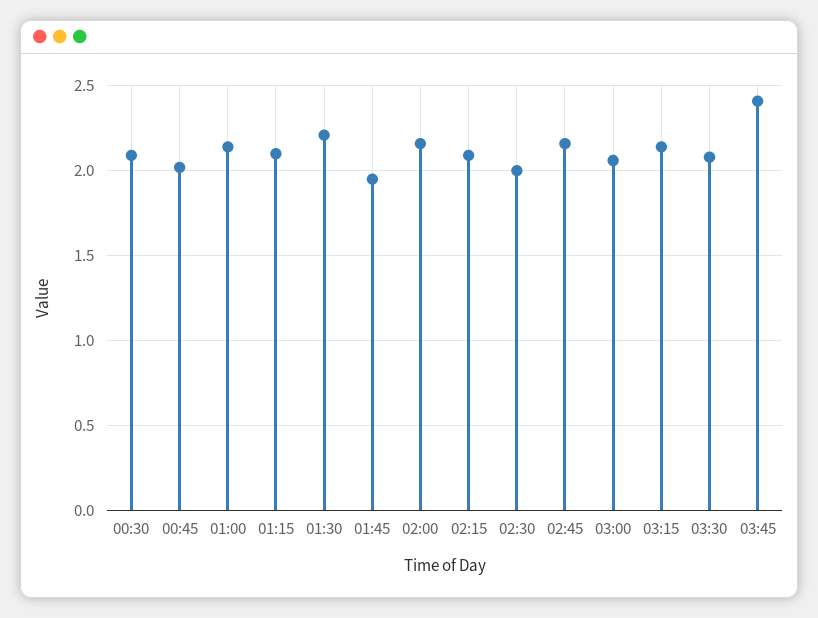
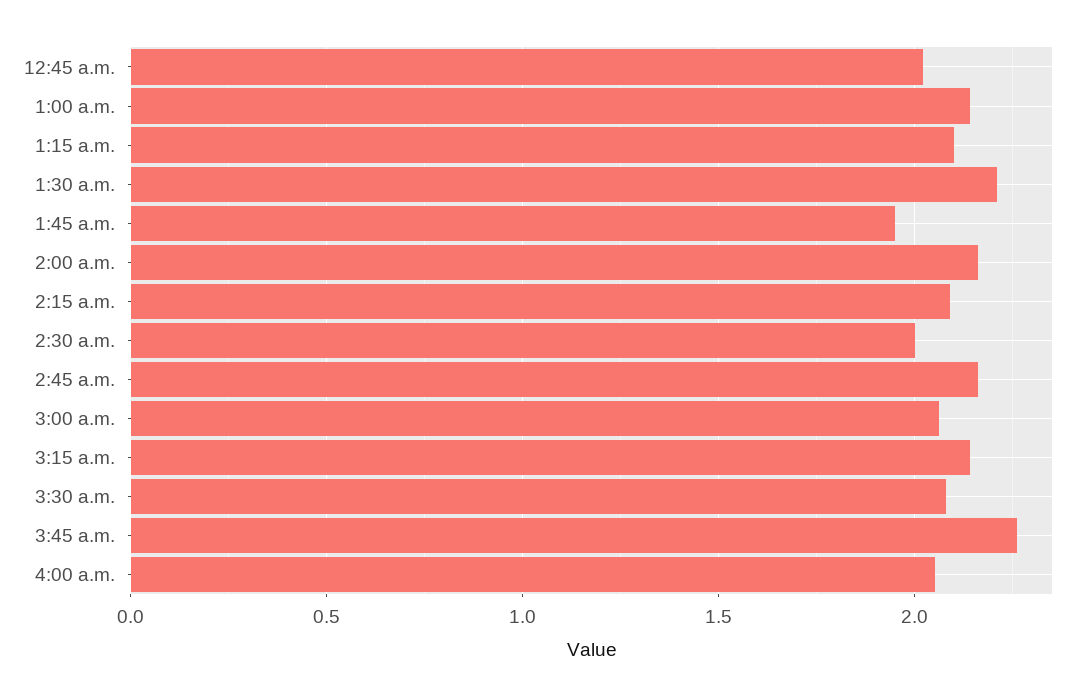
00:30: 2.1 -> none
03:45: 2.4 -> 2.25
4:00 a.m.: none -> 2.05

